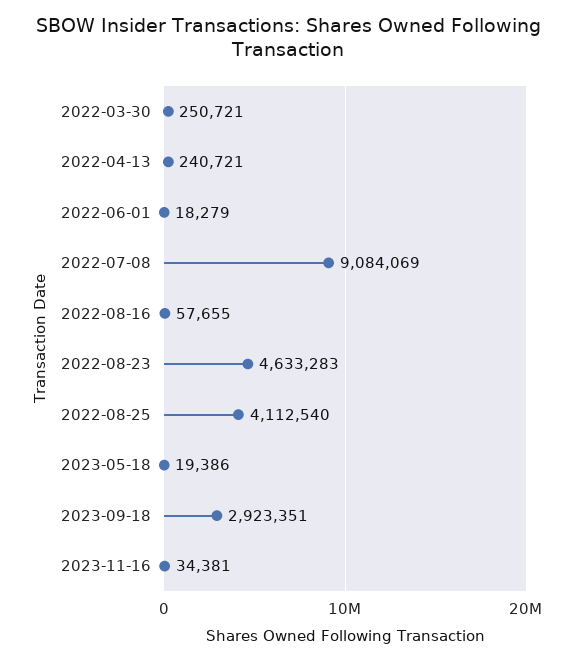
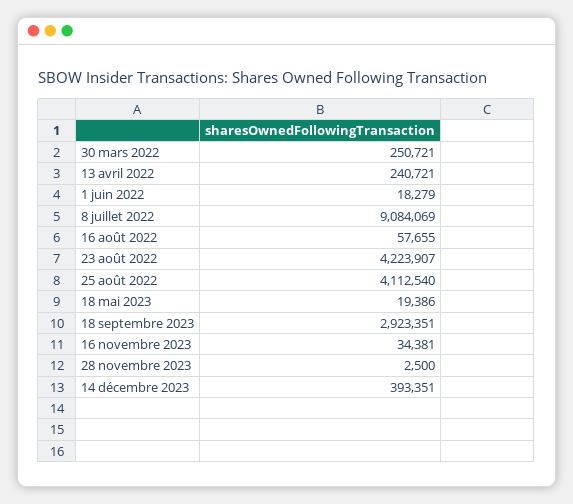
2022-08-23: 4633283 -> 4223907
28 novembre 2023: none -> 2500
14 décembre 2023: none -> 393351

